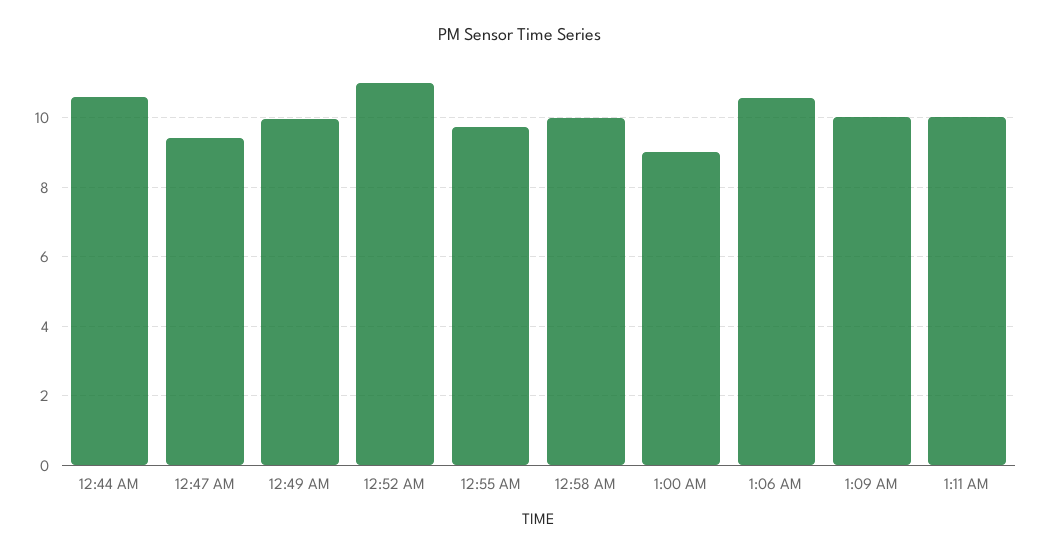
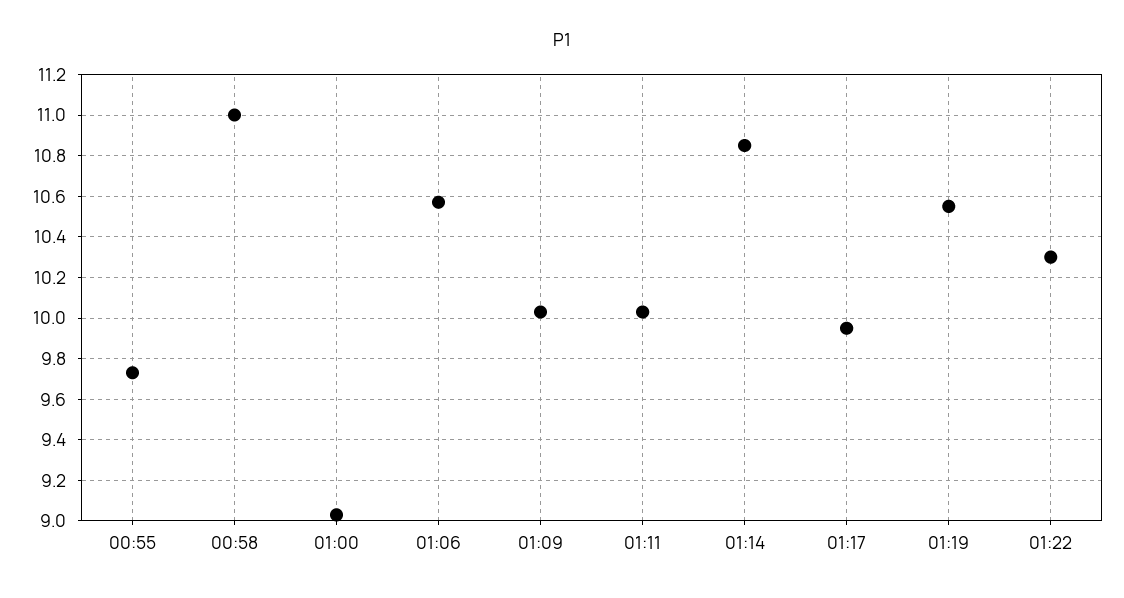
12:44 AM: 10.6 -> none
12:47 AM: 9.4 -> none
12:49 AM: 10 -> none
12:52 AM: 11 -> none
12:58 AM: 10 -> 11
01:14: none -> 10.85
01:17: none -> 9.95
01:19: none -> 10.55
01:22: none -> 10.3

